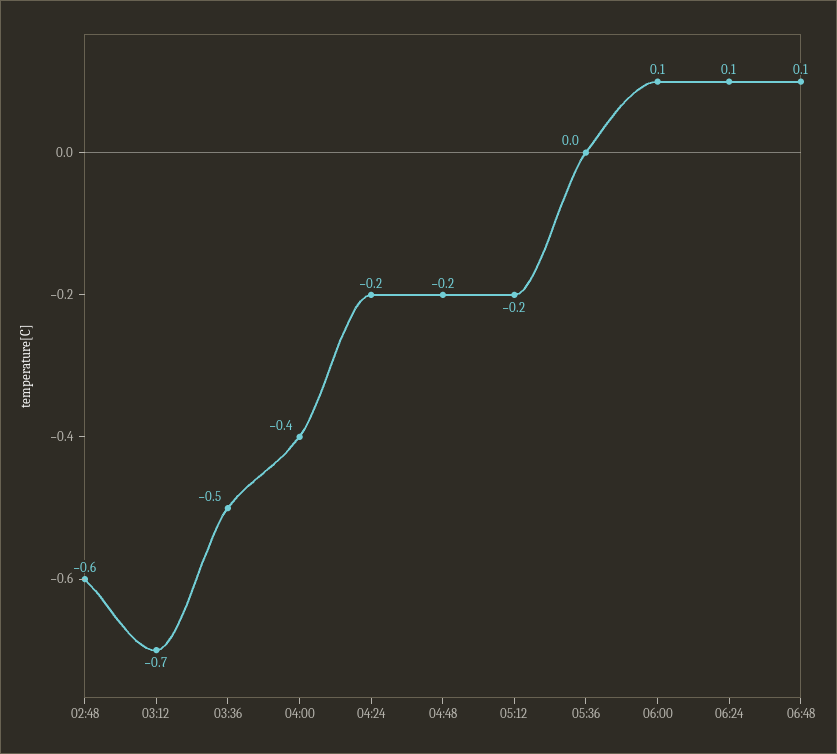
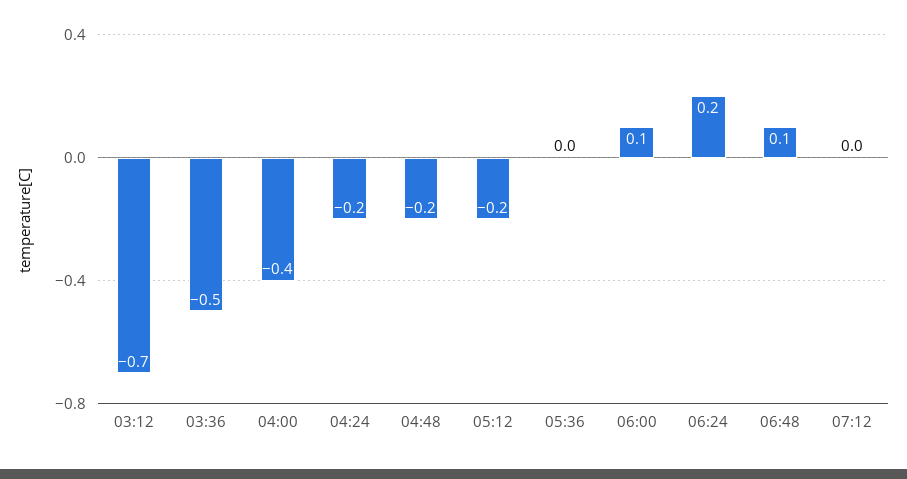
02:48: -0.6 -> none
06:24: 0.1 -> 0.2
07:12: none -> 0

